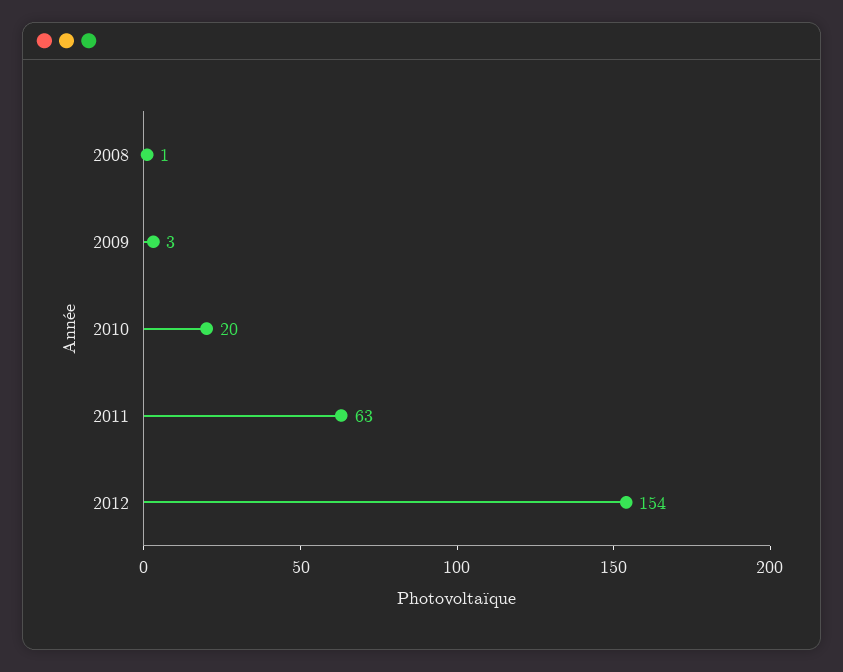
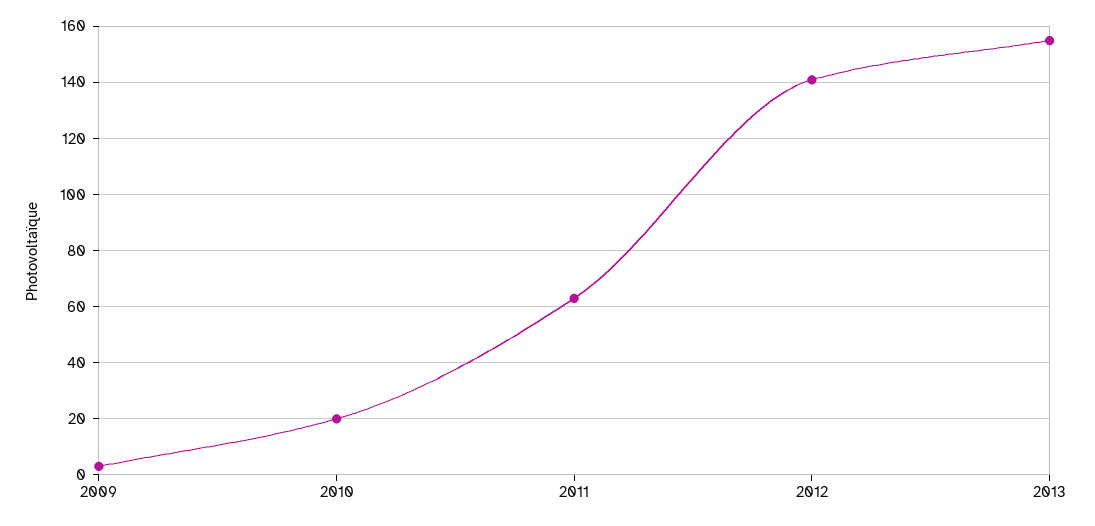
2008: 1 -> none
2012: 154 -> 140
2013: none -> 155

